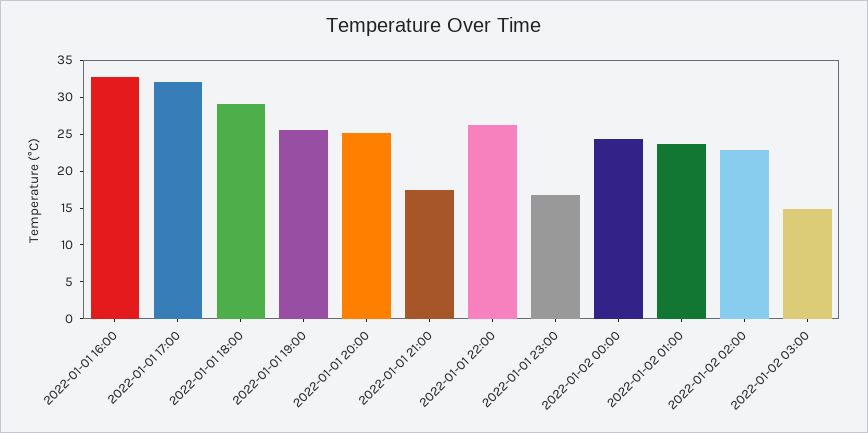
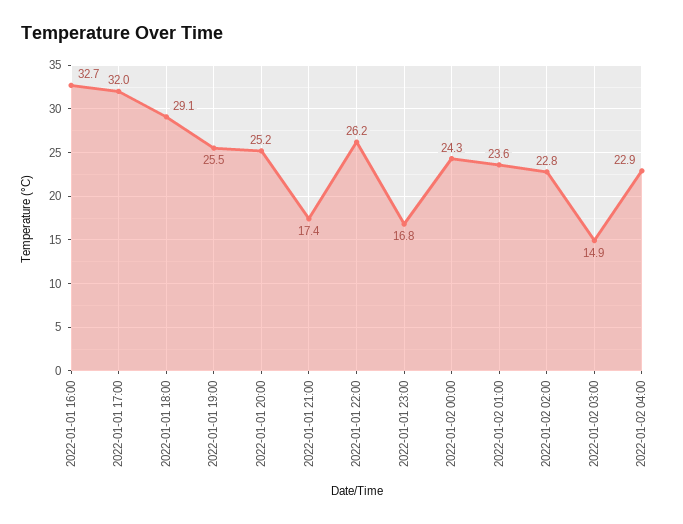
2022-01-02 04:00: none -> 22.9

